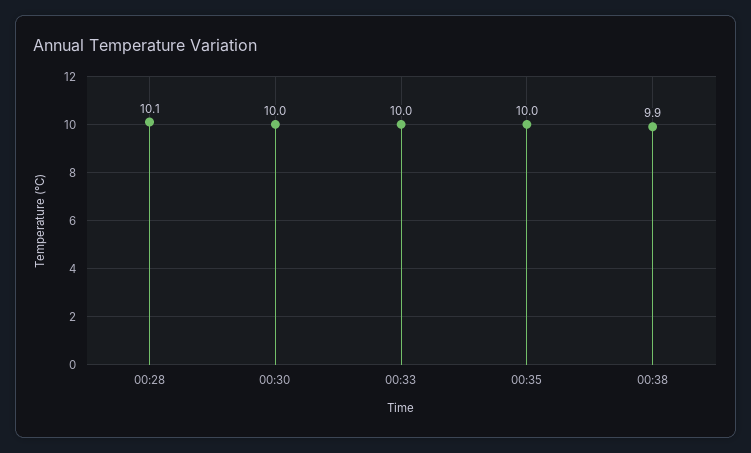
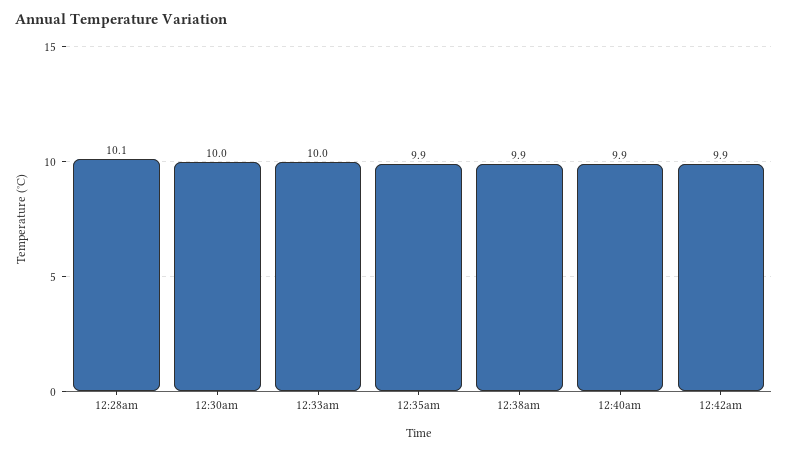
00:35: 10 -> 9.9
12:40am: none -> 9.9
12:42am: none -> 9.9

